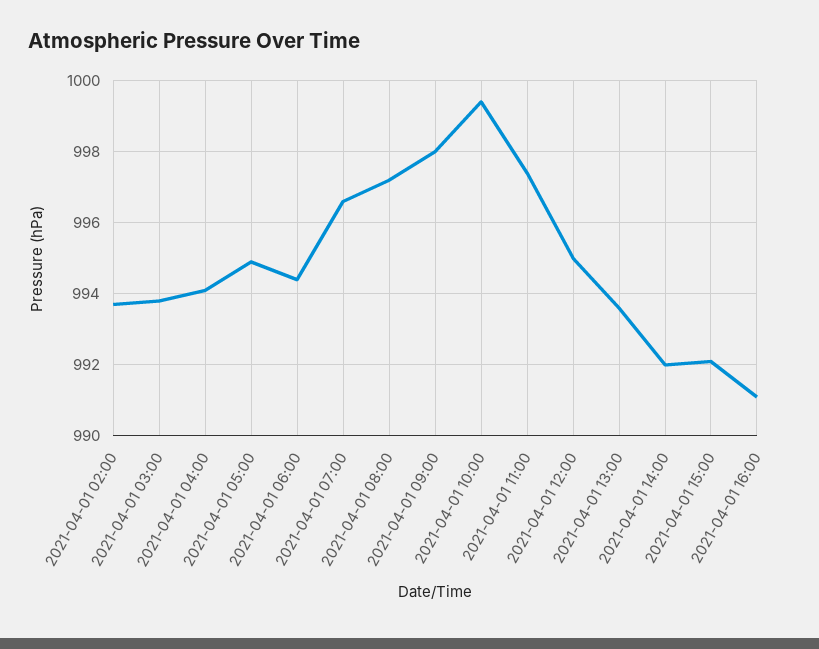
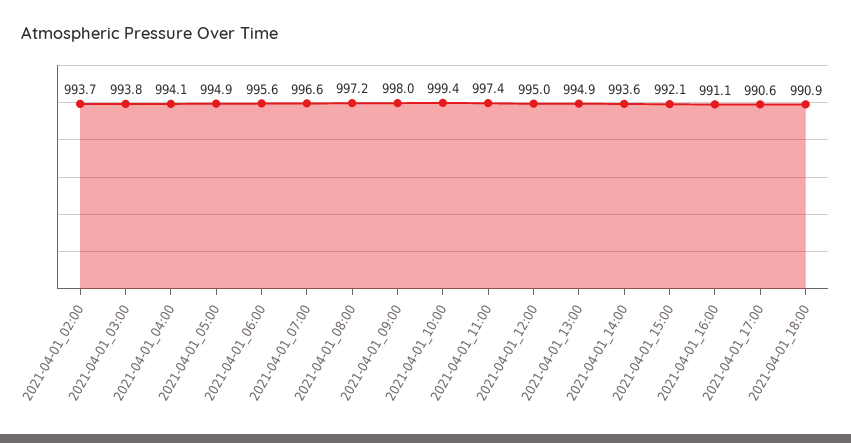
2021-04-01 06:00: 994.5 -> 995.6
2021-04-01 13:00: 993.5 -> 994.9
2021-04-01 14:00: 992 -> 993.6
2021-04-01_17:00: none -> 990.6
2021-04-01_18:00: none -> 990.9

